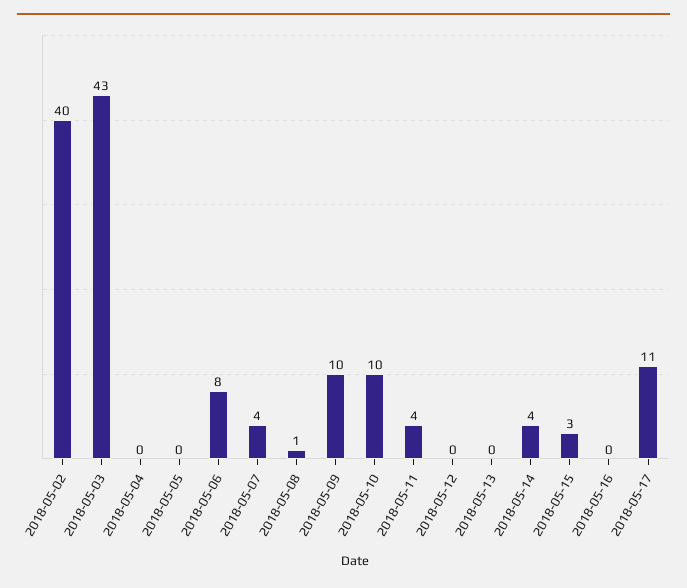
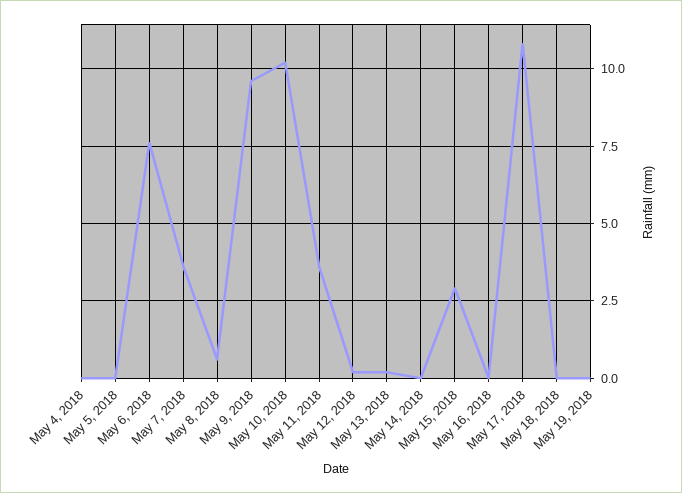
2018-05-02: 40 -> none
2018-05-03: 43 -> none
2018-05-14: 4 -> 0
May 18, 2018: none -> 0
May 19, 2018: none -> 0

